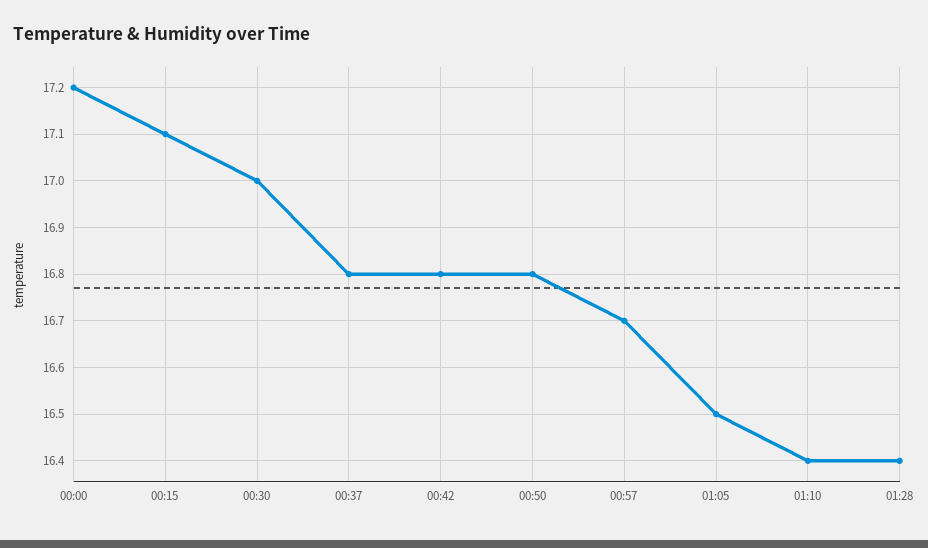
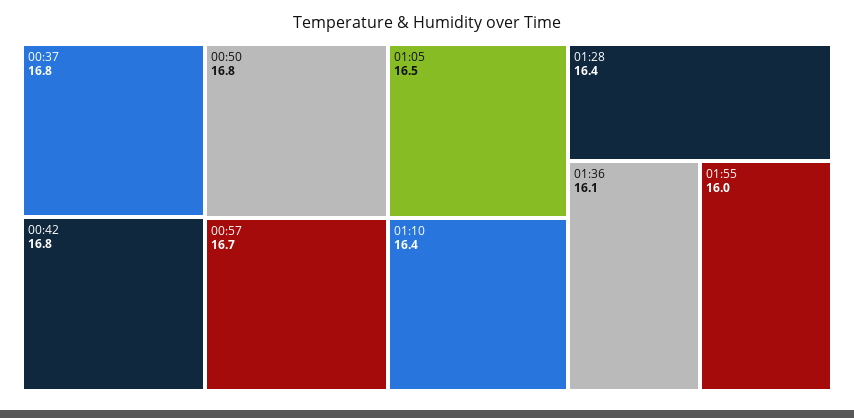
00:00: 17.2 -> none
00:15: 17.1 -> none
00:30: 17 -> none
01:36: none -> 16.1
01:55: none -> 16

